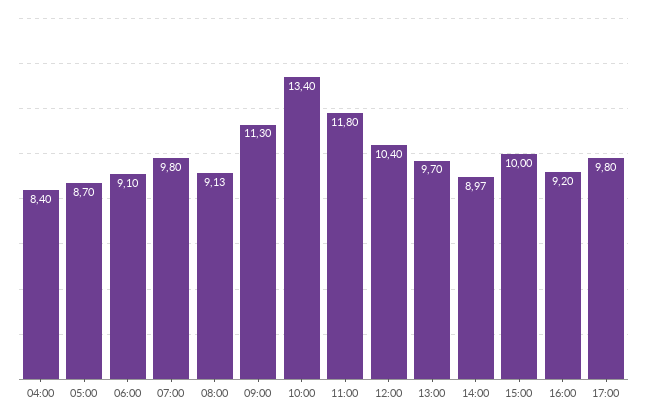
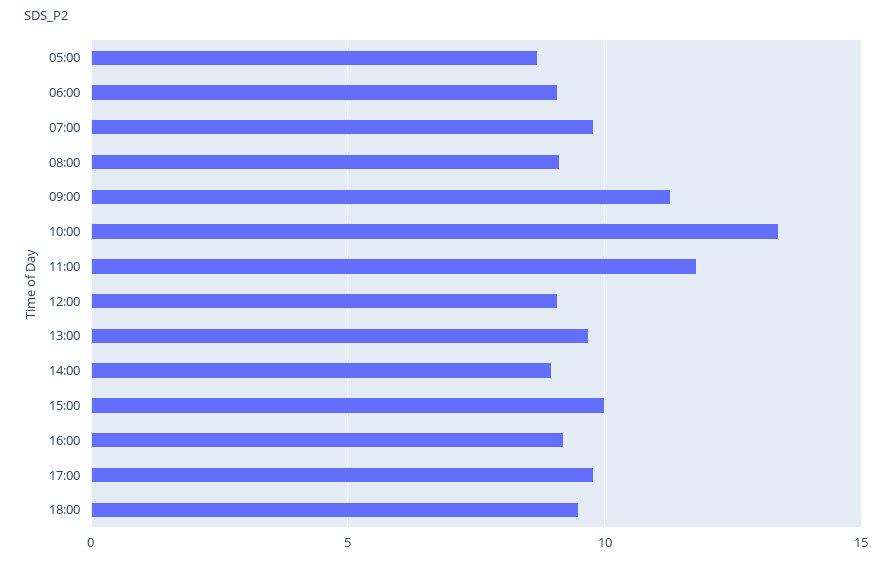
04:00: 8.4 -> none
12:00: 10.4 -> 9
18:00: none -> 9.5

